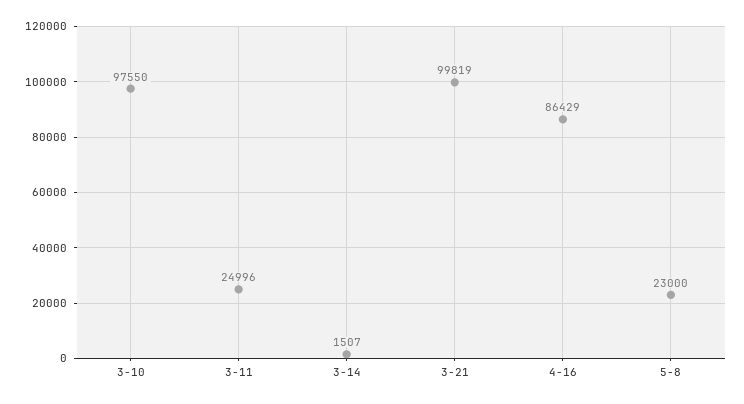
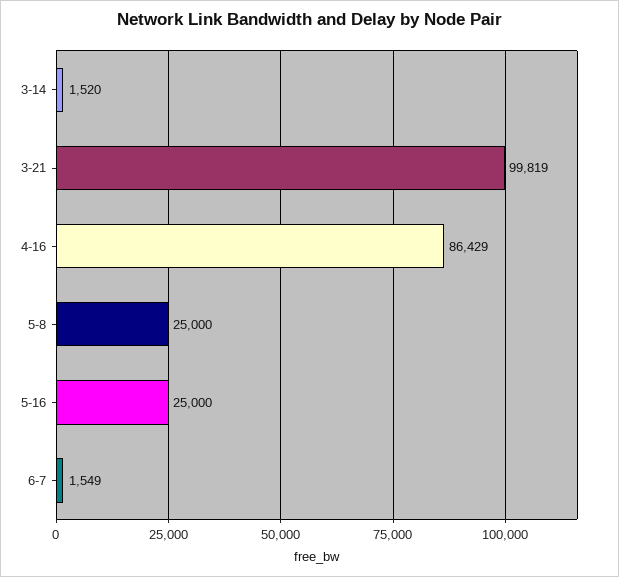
3-10: 97550 -> none
3-11: 24996 -> none
3-14: 1507 -> 1520
5-8: 23000 -> 25000
5-16: none -> 25000
6-7: none -> 1549

